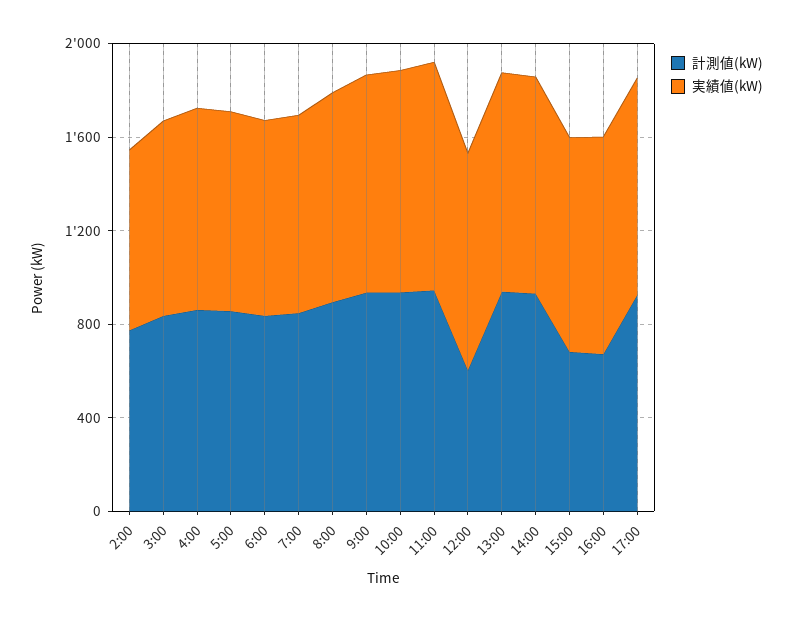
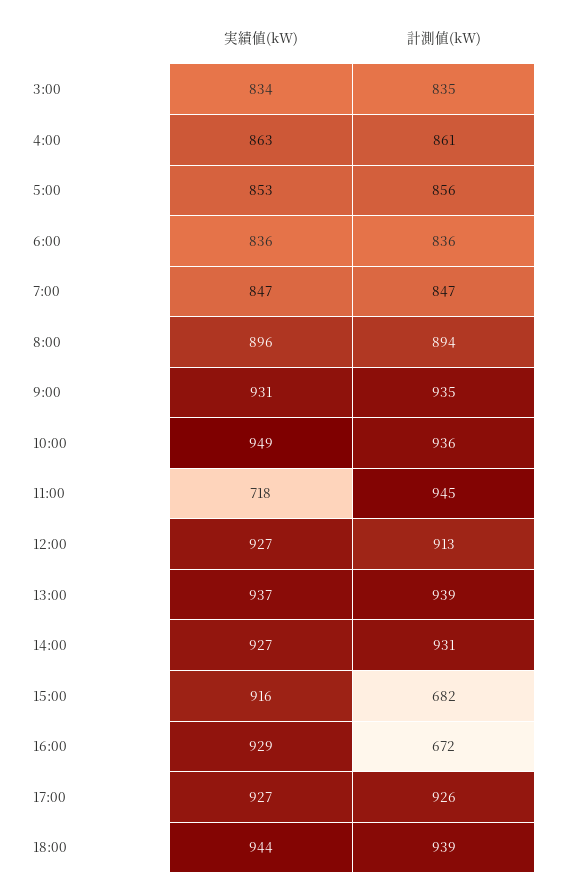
計測値(kW), 2:00: 800 -> none
実績値(kW), 2:00: 800 -> none
実績値(kW), 11:00: 1000 -> 718
計測値(kW), 12:00: 600 -> 913
実績値(kW), 18:00: none -> 944
計測値(kW), 18:00: none -> 939

